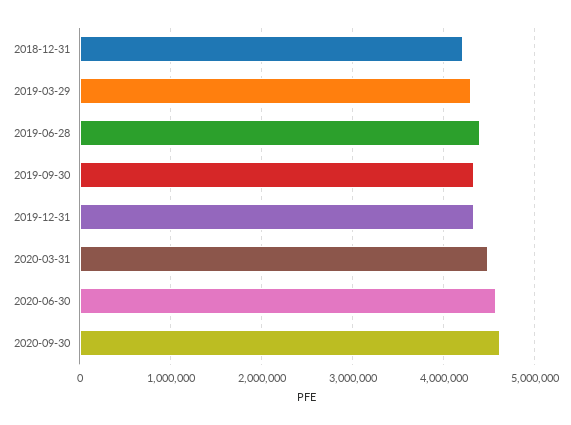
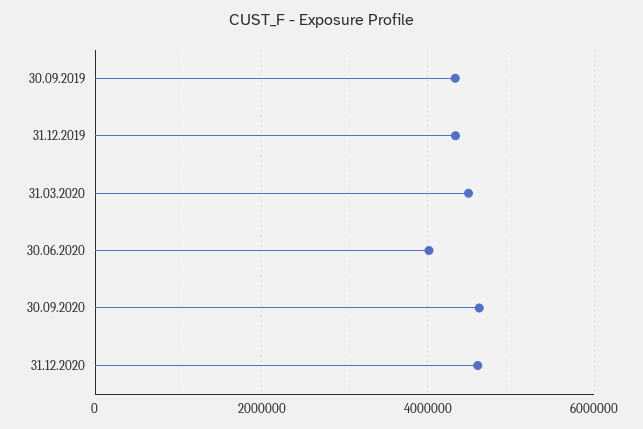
2018-12-31: 4200000 -> none
2019-03-29: 4300000 -> none
2019-06-28: 4400000 -> none
2020-06-30: 4600000 -> 4000000
31.12.2020: none -> 4600000

